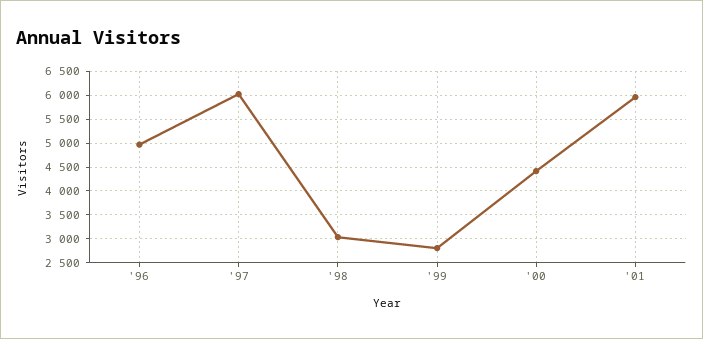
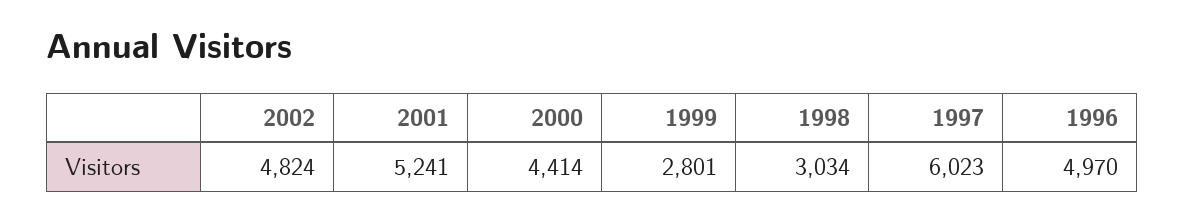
'01: 6000 -> 5241
2002: none -> 4824

